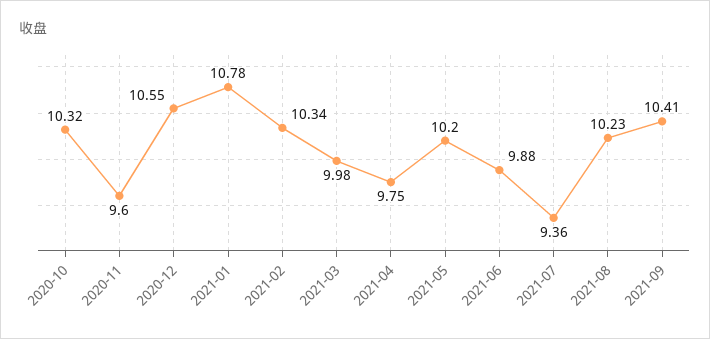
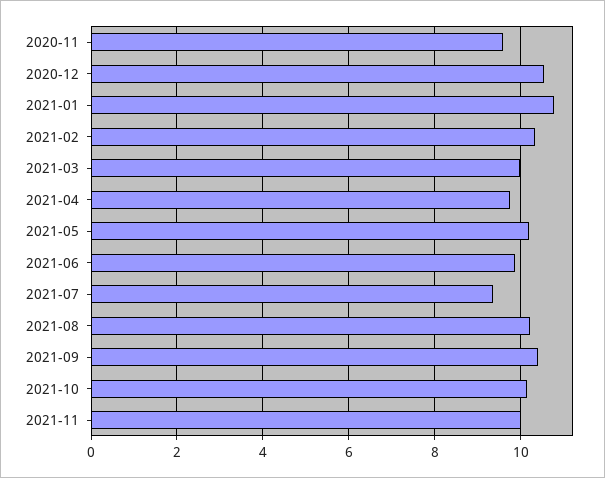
2020-10: 10.32 -> none
2021-10: none -> 10.2
2021-11: none -> 10

